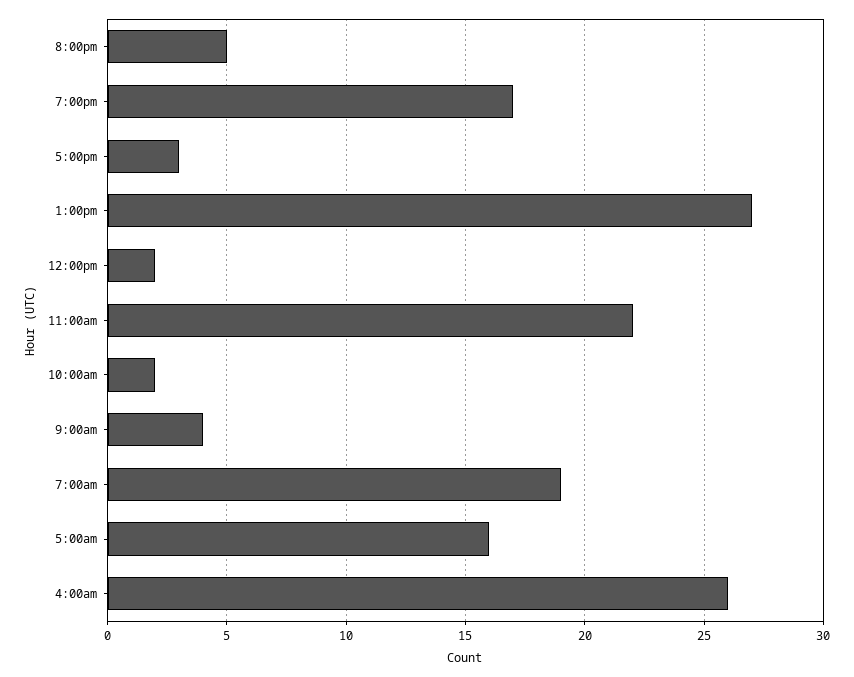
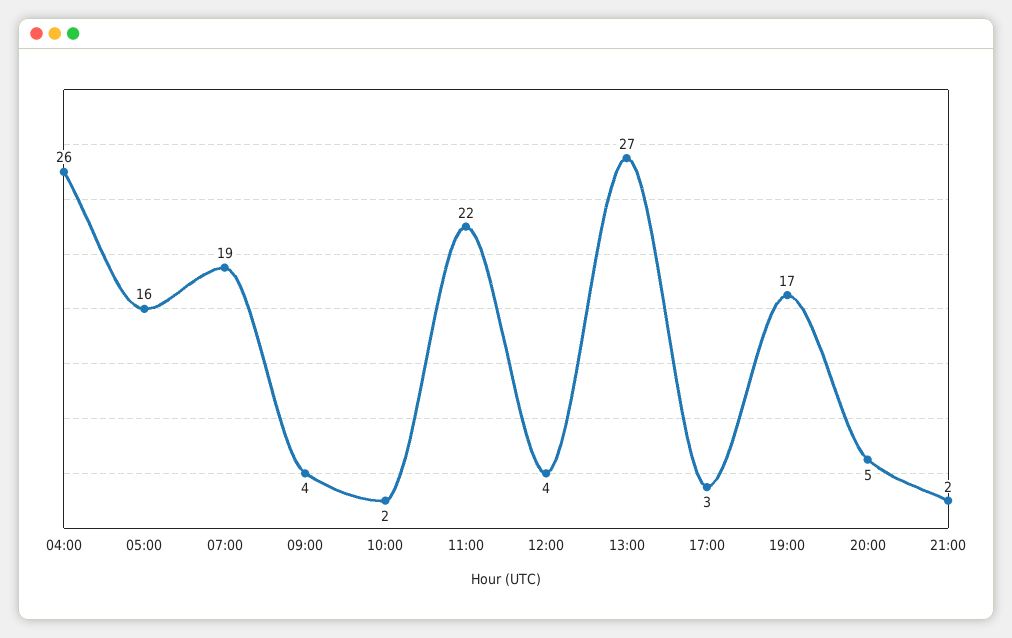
12:00pm: 2 -> 4
21:00: none -> 2

